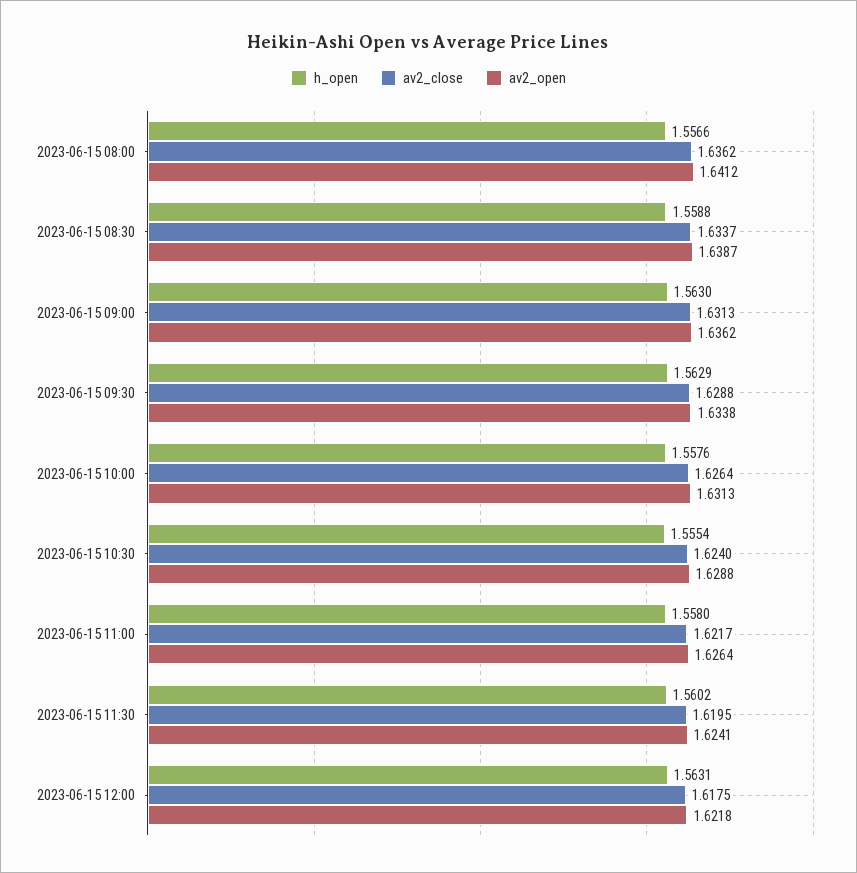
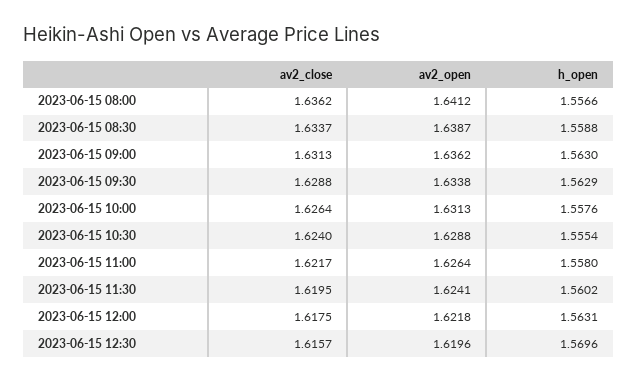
av2_close, 2023-06-15 12:30: none -> 1.6157
av2_open, 2023-06-15 12:30: none -> 1.6196
h_open, 2023-06-15 12:30: none -> 1.5696

